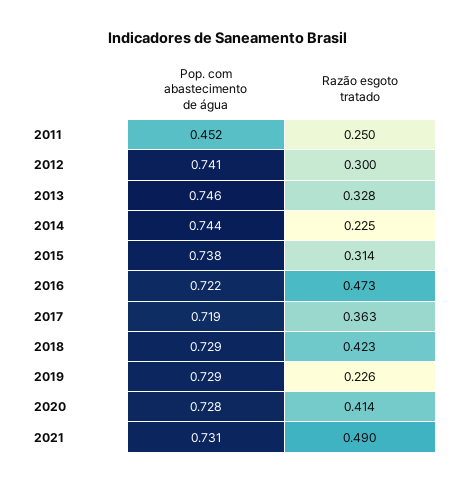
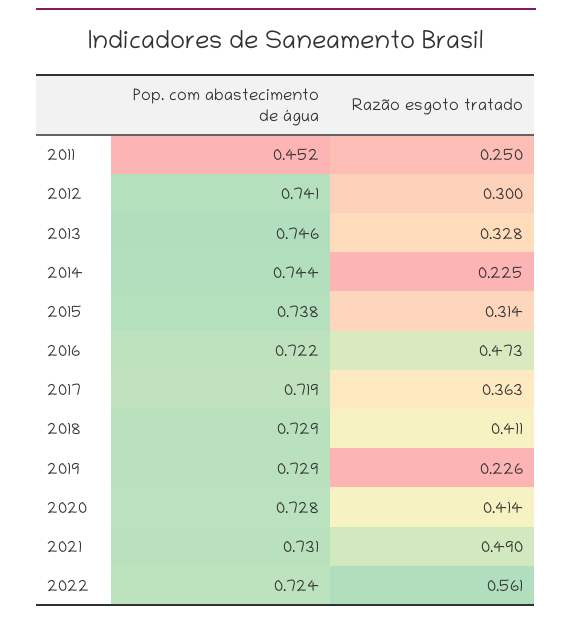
Razão esgoto tratado, 2018: 0.423 -> 0.411
Pop. com abastecimento de água, 2022: none -> 0.724
Razão esgoto tratado, 2022: none -> 0.561

